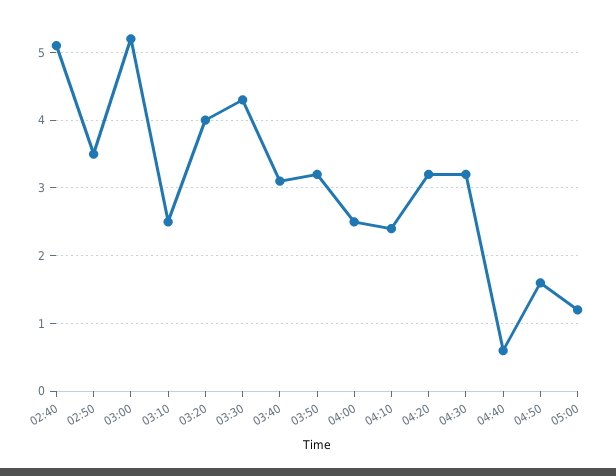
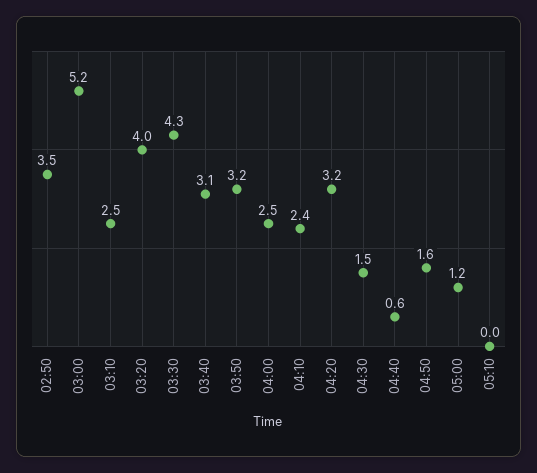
02:40: 5.1 -> none
04:30: 3.2 -> 1.5
05:10: none -> 0

